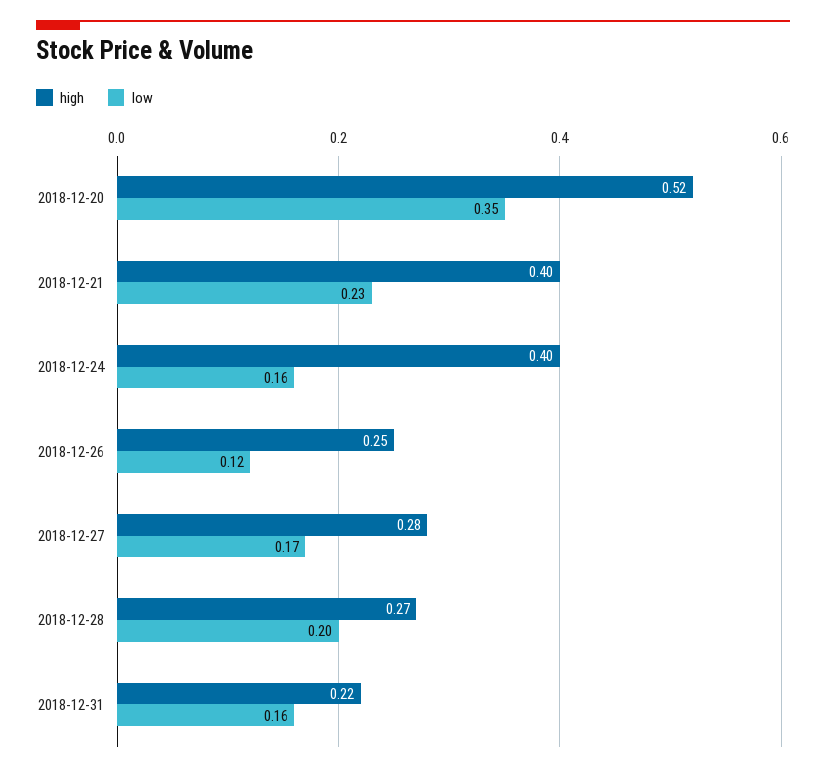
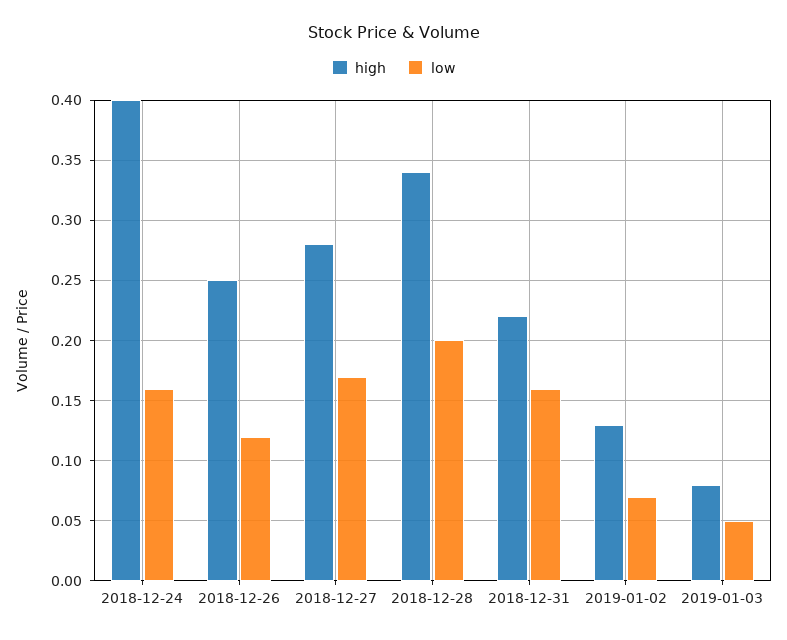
high, 2018-12-20: 0.52 -> none
low, 2018-12-20: 0.35 -> none
high, 2018-12-21: 0.4 -> none
low, 2018-12-21: 0.23 -> none
high, 2018-12-28: 0.27 -> 0.34
high, 2019-01-02: none -> 0.13
low, 2019-01-02: none -> 0.07
high, 2019-01-03: none -> 0.08
low, 2019-01-03: none -> 0.05

